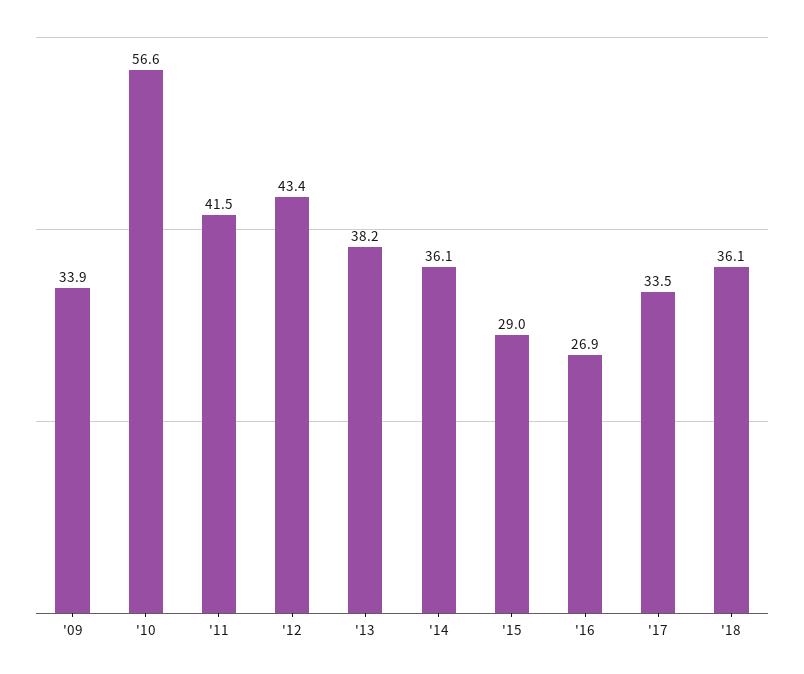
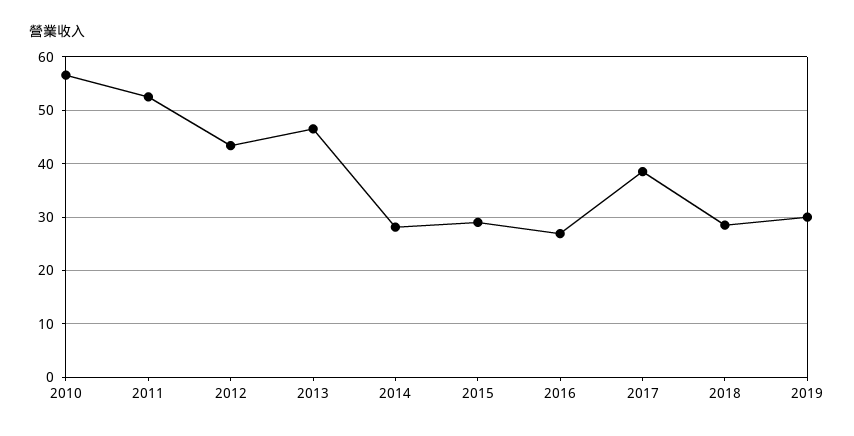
'09: 33.9 -> none
'11: 41.5 -> 52
'13: 38.2 -> 46
'14: 36.1 -> 28
'17: 33.5 -> 38
'18: 36.1 -> 28
2019: none -> 30

